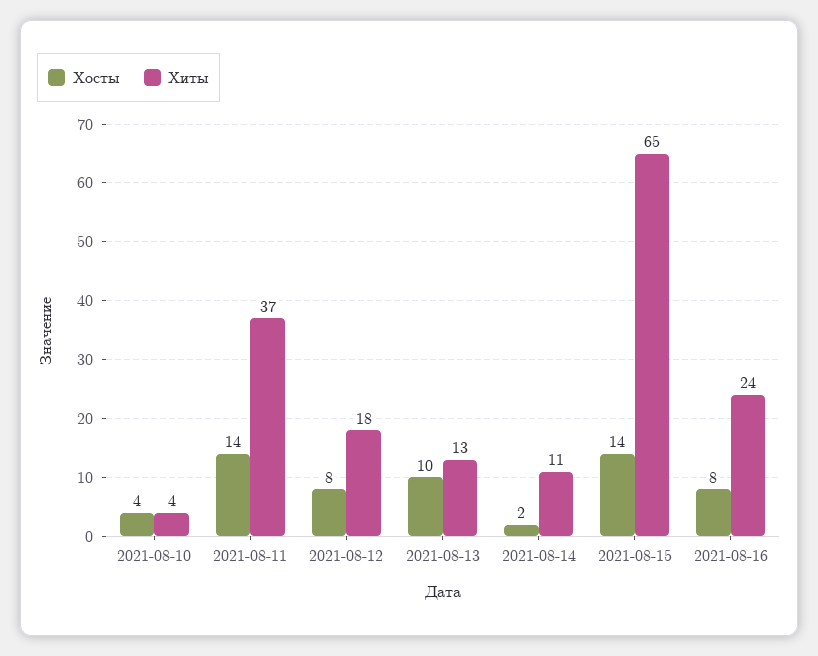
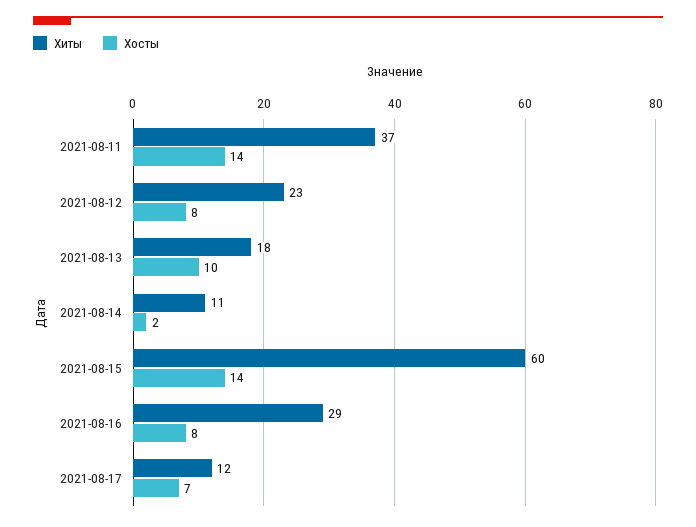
Хосты, 2021-08-10: 4 -> none
Хиты, 2021-08-10: 4 -> none
Хиты, 2021-08-12: 18 -> 23
Хиты, 2021-08-13: 13 -> 18
Хиты, 2021-08-15: 65 -> 60
Хиты, 2021-08-16: 24 -> 29
Хиты, 2021-08-17: none -> 12
Хосты, 2021-08-17: none -> 7

